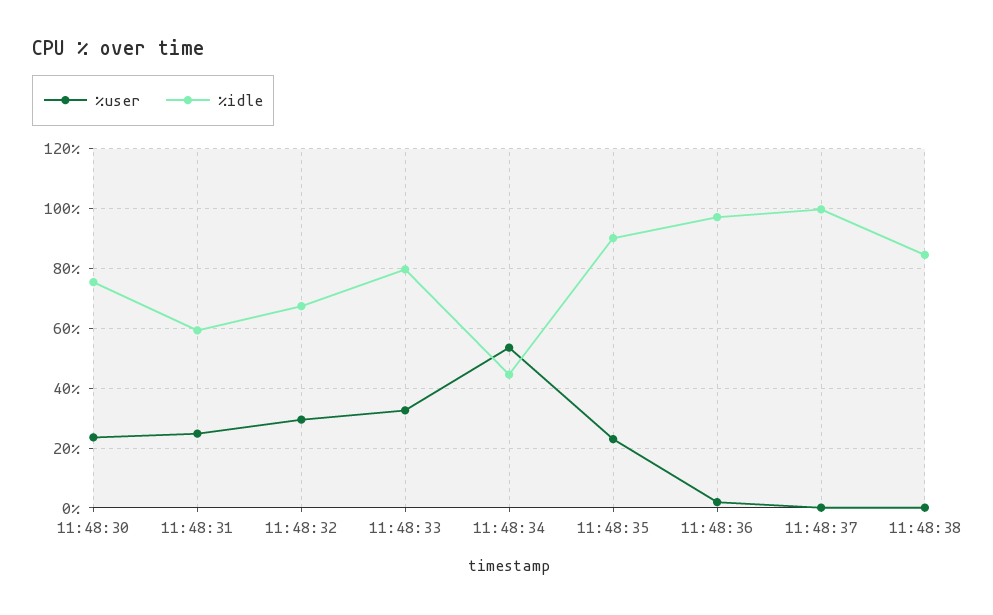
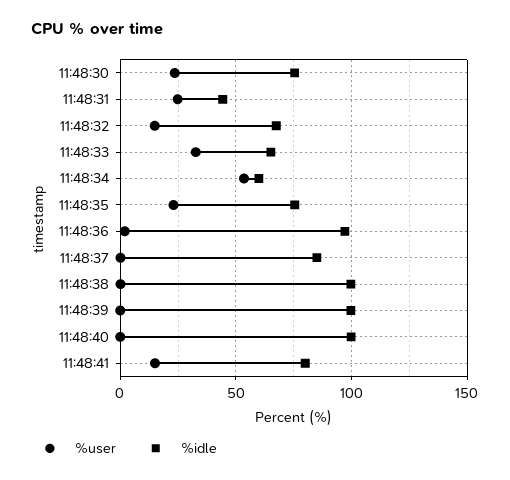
%idle, 11:48:31: 60 -> 45
%user, 11:48:32: 30 -> 15
%idle, 11:48:33: 80 -> 65
%idle, 11:48:34: 45 -> 60
%idle, 11:48:35: 90 -> 75
%idle, 11:48:37: 100 -> 85
%idle, 11:48:38: 85 -> 100
%user, 11:48:39: none -> 0
%idle, 11:48:39: none -> 100
%user, 11:48:40: none -> 0
%idle, 11:48:40: none -> 100
%user, 11:48:41: none -> 15
%idle, 11:48:41: none -> 80

